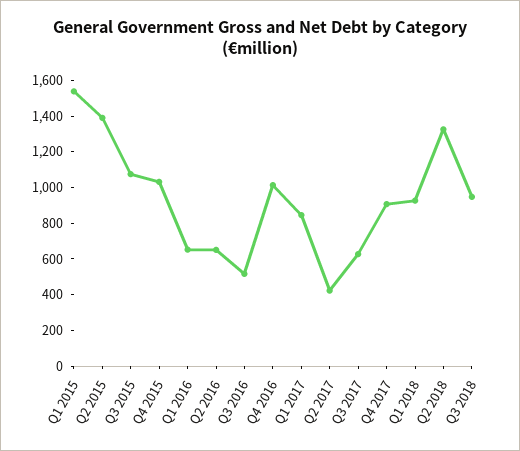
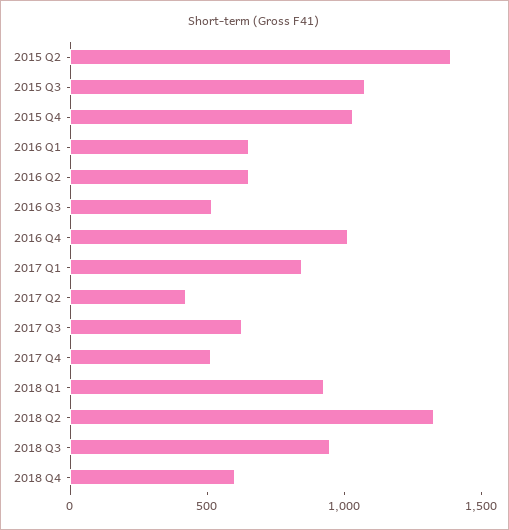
Q1 2015: 1550 -> none
Q4 2017: 900 -> 500
2018 Q4: none -> 600

